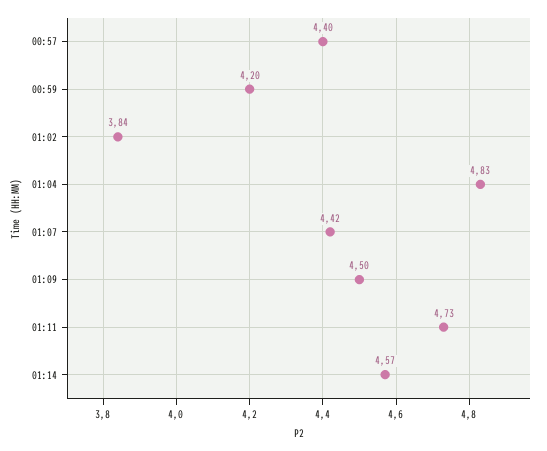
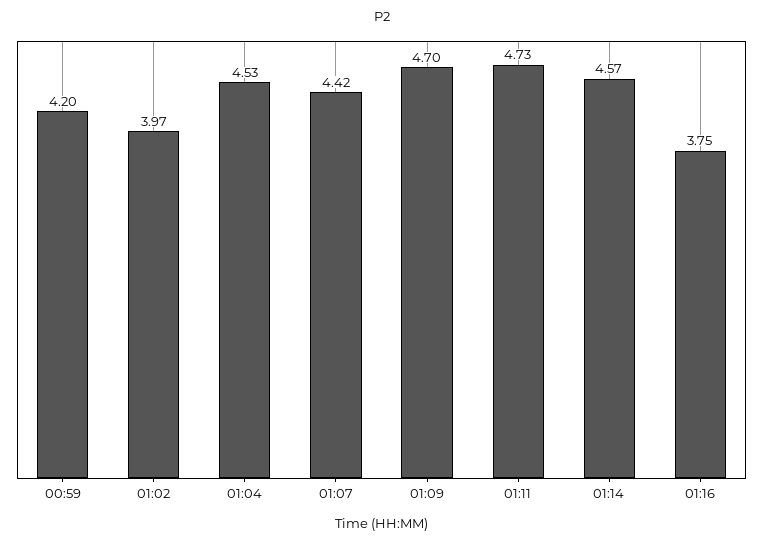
00:57: 4.4 -> none
01:02: 3.84 -> 3.97
01:04: 4.83 -> 4.53
01:09: 4.5 -> 4.7
01:16: none -> 3.75

